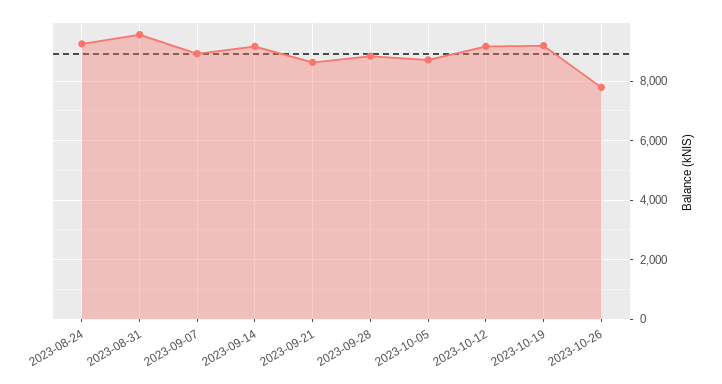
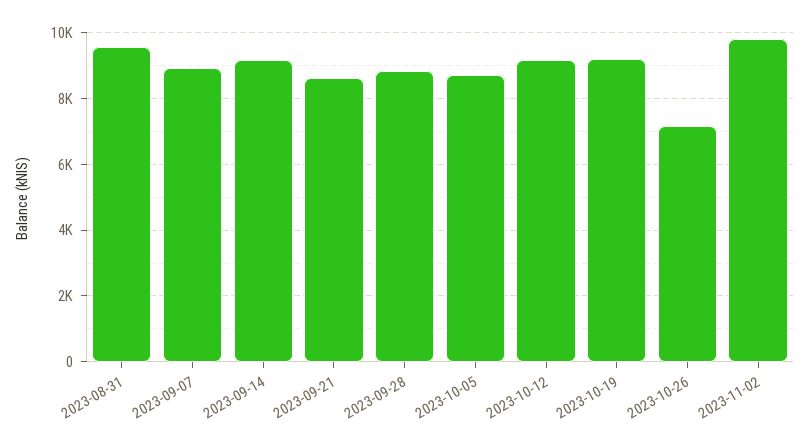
2023-08-24: 9250 -> none
2023-10-26: 7750 -> 7200
2023-11-02: none -> 9800

